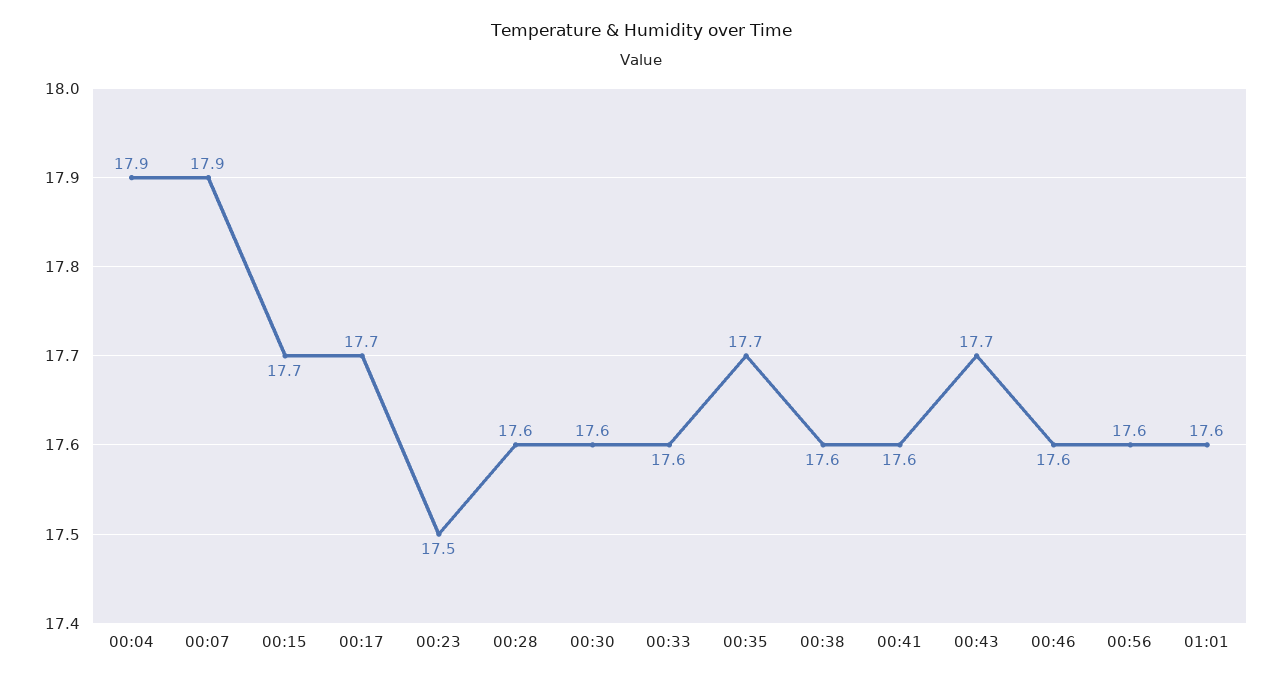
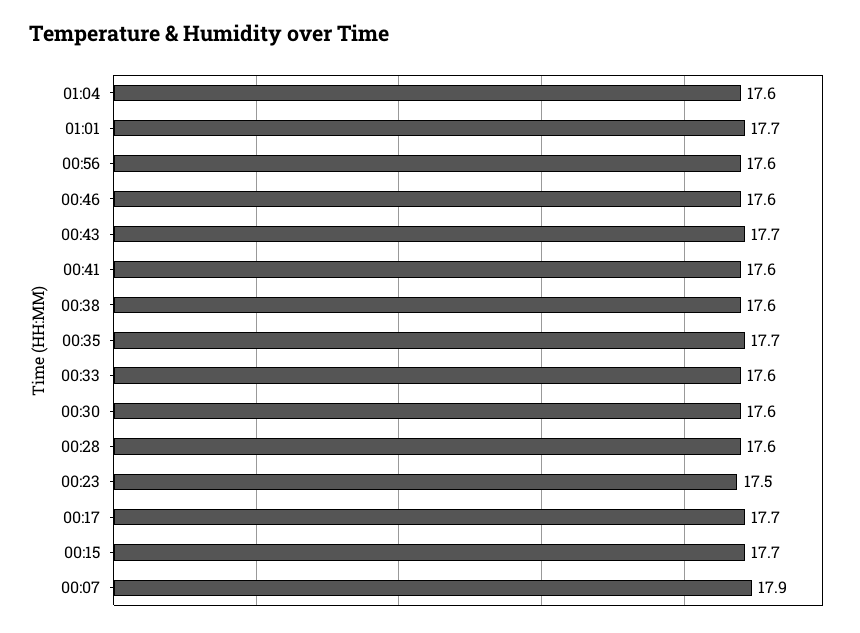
00:04: 17.9 -> none
01:01: 17.6 -> 17.7
01:04: none -> 17.6

